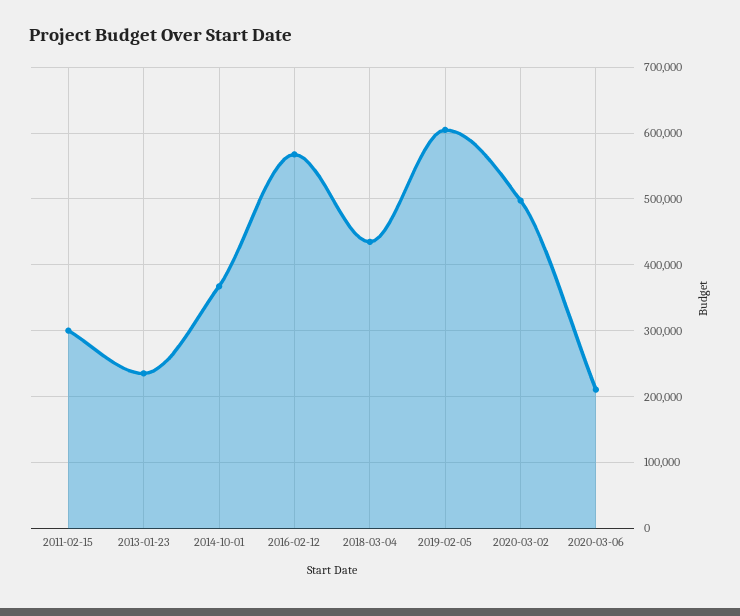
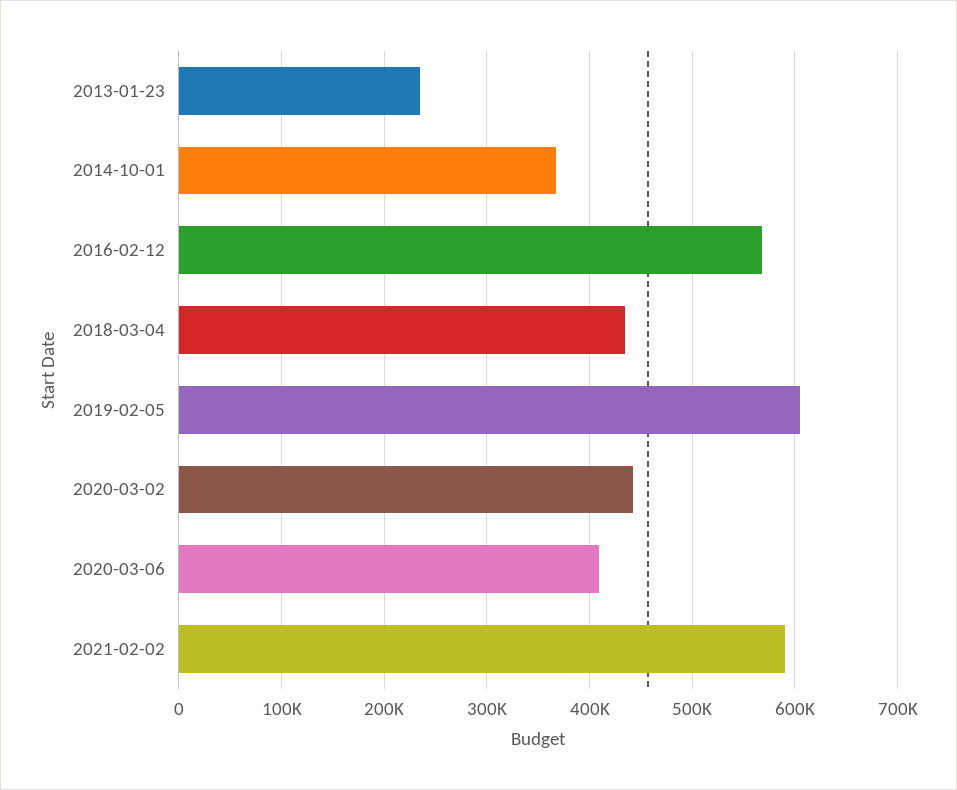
2011-02-15: 300000 -> none
2020-03-02: 500000 -> 440000
2020-03-06: 210000 -> 410000
2021-02-02: none -> 590000

